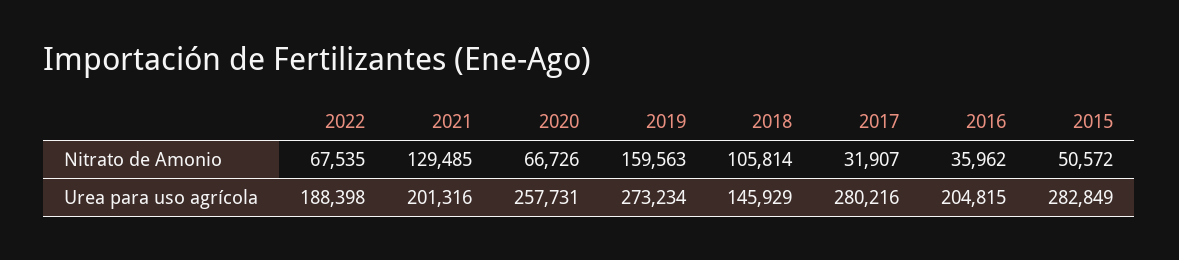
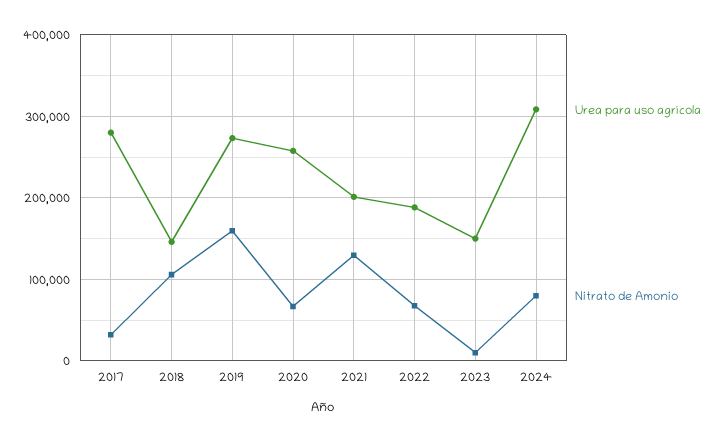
Nitrato de Amonio, 2016: 35962 -> none
Nitrato de Amonio, 2015: 50572 -> none
Urea para uso agrícola, 2016: 204815 -> none
Urea para uso agrícola, 2015: 282849 -> none
Urea para uso agrícola, 2023: none -> 150000
Nitrato de Amonio, 2023: none -> 10000
Urea para uso agrícola, 2024: none -> 310000
Nitrato de Amonio, 2024: none -> 80000

